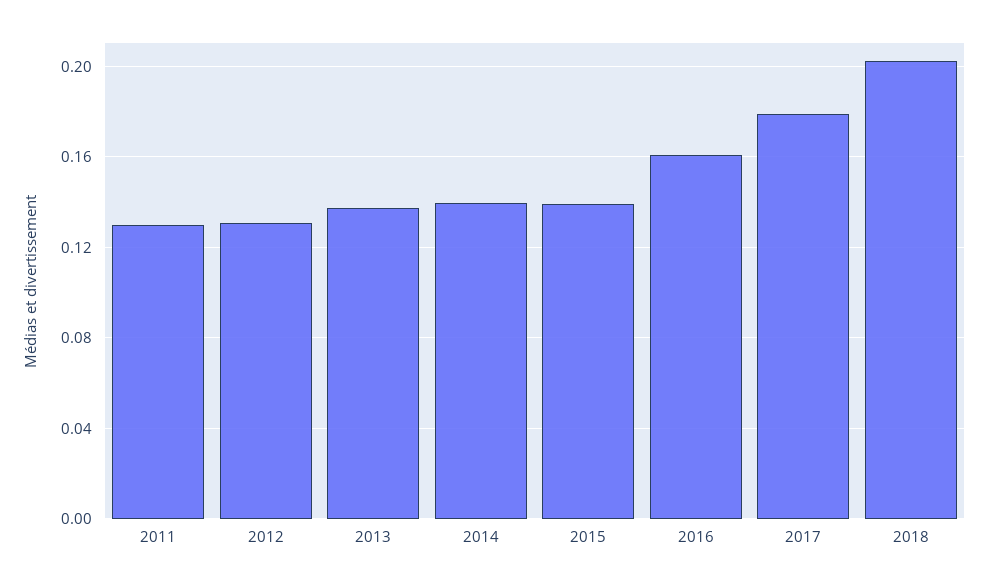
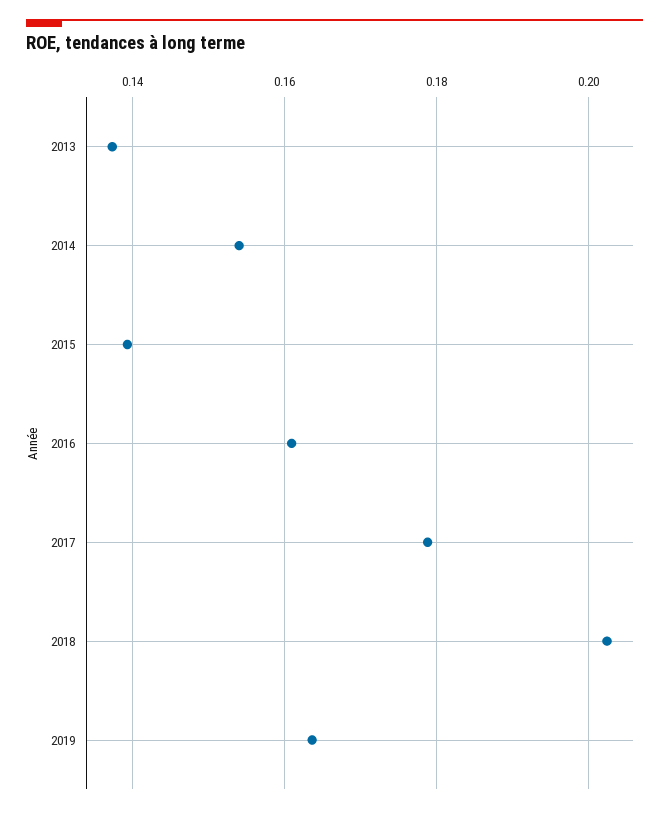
2011: 0.13 -> none
2012: 0.13 -> none
2014: 0.14 -> 0.154
2019: none -> 0.164

